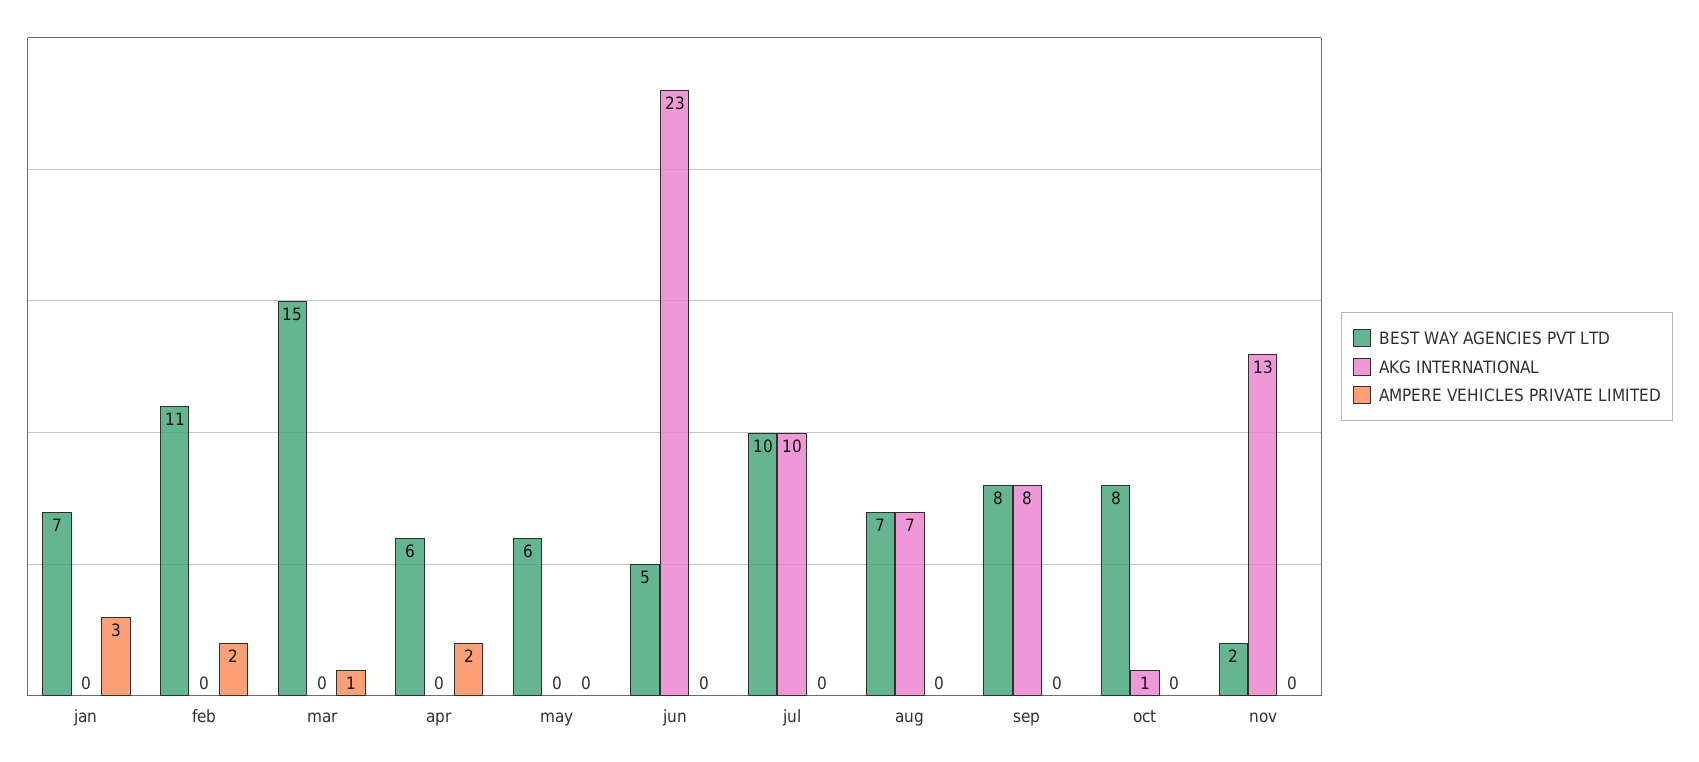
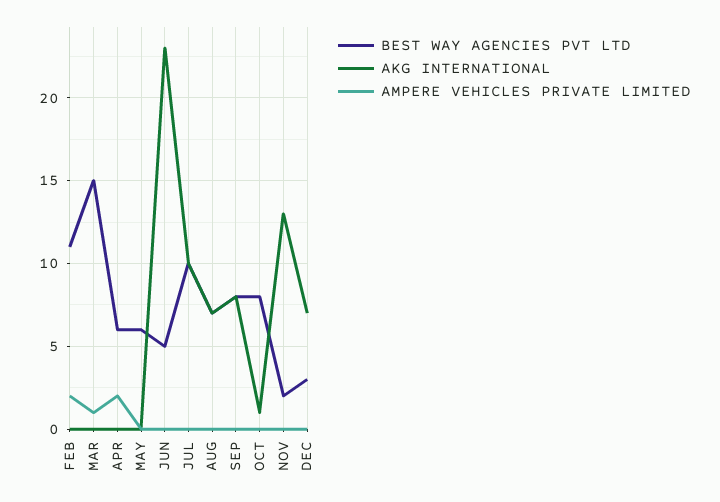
BEST WAY AGENCIES PVT LTD, jan: 7 -> none
AKG INTERNATIONAL, jan: 0 -> none
AMPERE VEHICLES PRIVATE LIMITED, jan: 3 -> none
BEST WAY AGENCIES PVT LTD, DEC: none -> 3
AKG INTERNATIONAL, DEC: none -> 7
AMPERE VEHICLES PRIVATE LIMITED, DEC: none -> 0

